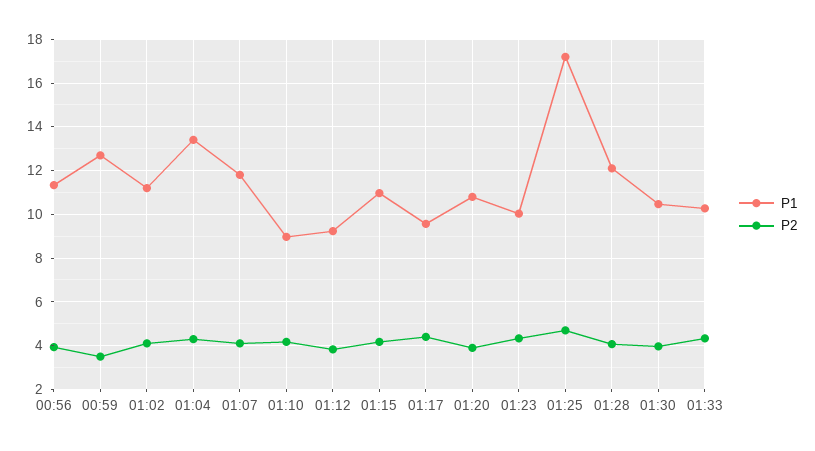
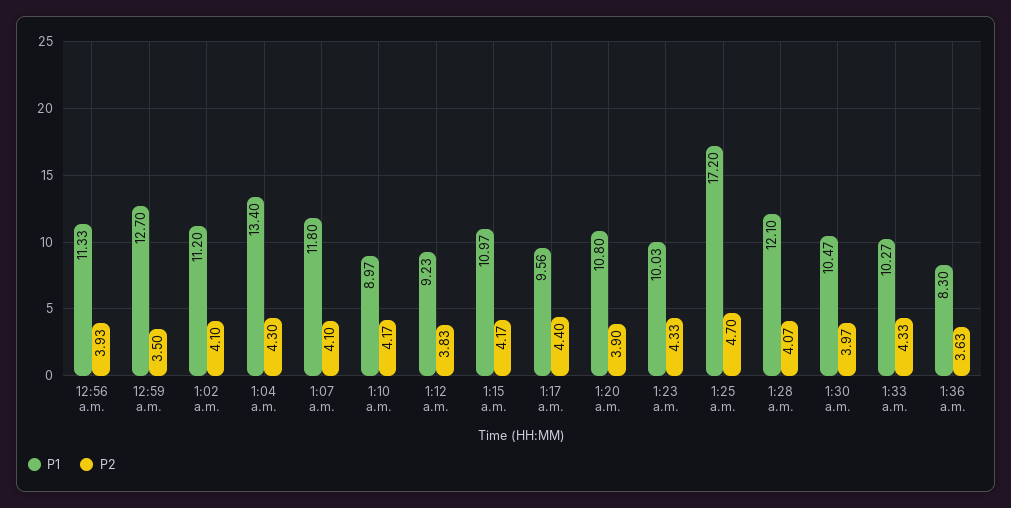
P1, 1:36 a.m.: none -> 8.3
P2, 1:36 a.m.: none -> 3.63

